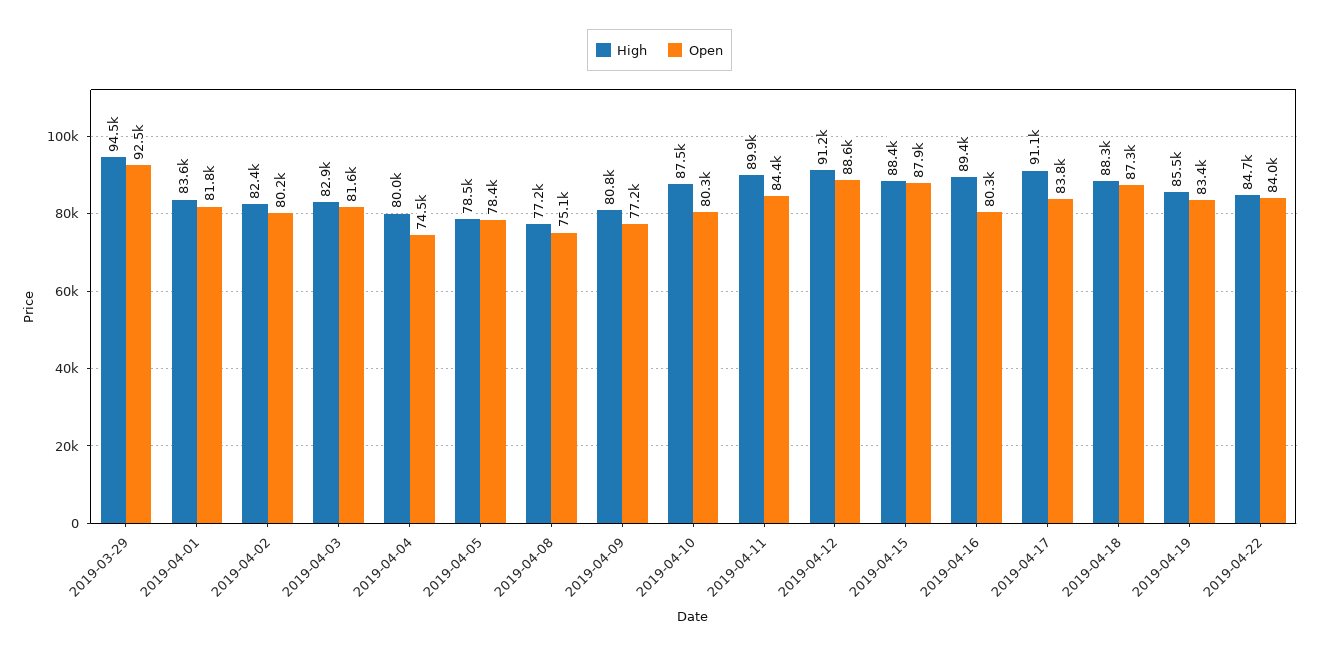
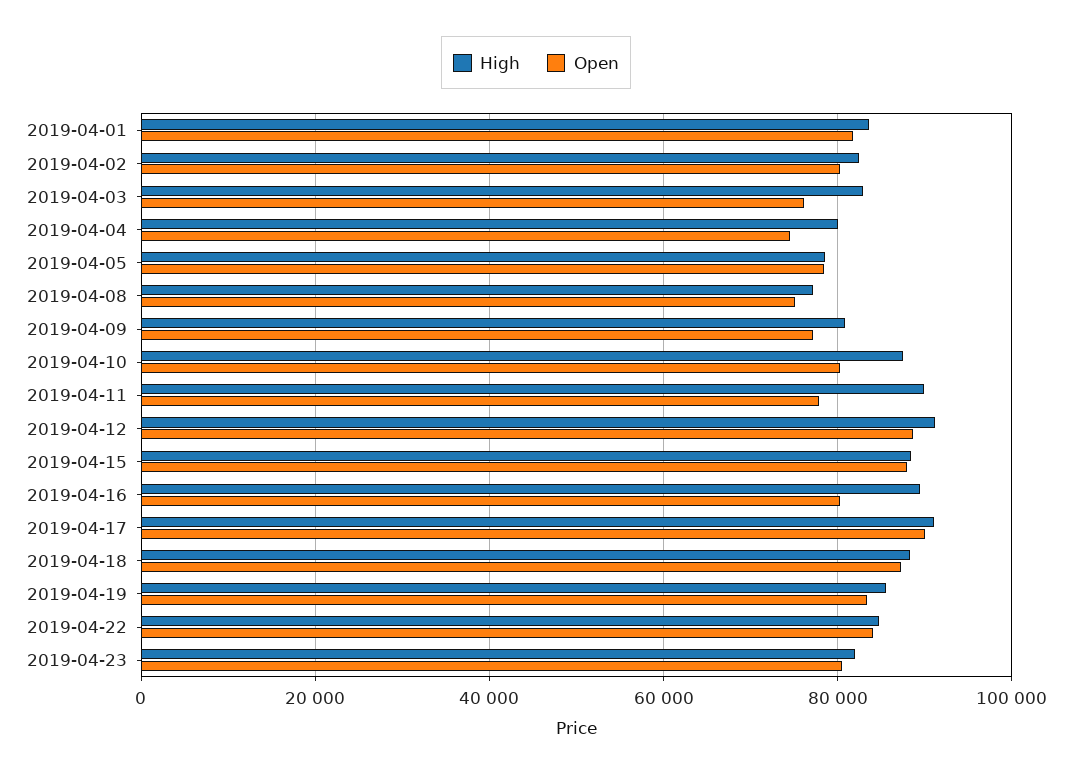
High, 2019-03-29: 94500 -> none
Open, 2019-03-29: 92500 -> none
Open, 2019-04-03: 81600 -> 76000
Open, 2019-04-11: 84400 -> 78000
Open, 2019-04-17: 83800 -> 90000
High, 2019-04-23: none -> 82000
Open, 2019-04-23: none -> 80000

